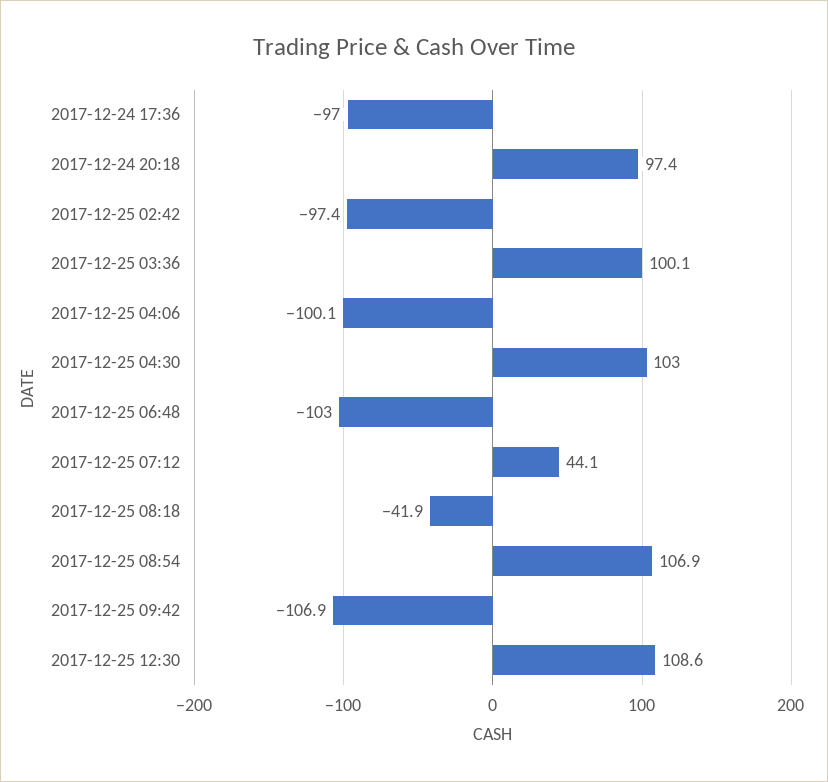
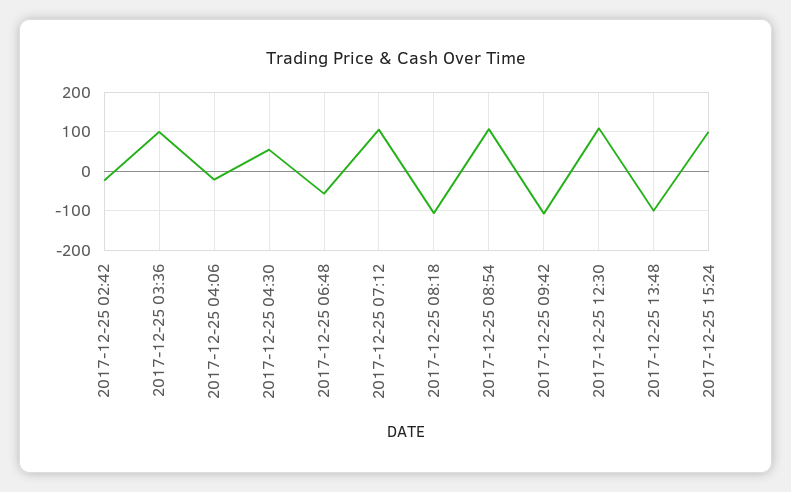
2017-12-24 17:36: -97 -> none
2017-12-24 20:18: 97.4 -> none
2017-12-25 02:42: -97.4 -> -20
2017-12-25 04:06: -100.1 -> -20
2017-12-25 04:30: 103 -> 60
2017-12-25 06:48: -103 -> -60
2017-12-25 07:12: 44.1 -> 100
2017-12-25 08:18: -41.9 -> -100
2017-12-25 13:48: none -> -100
2017-12-25 15:24: none -> 100

